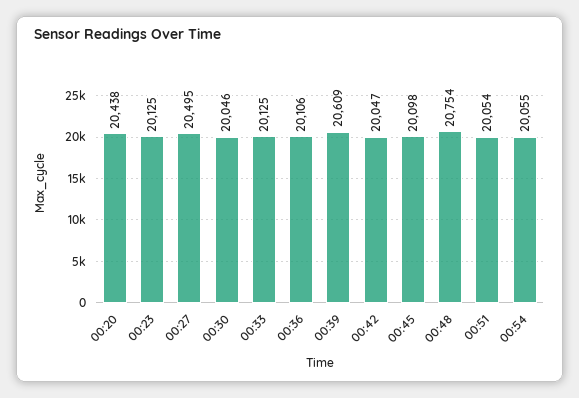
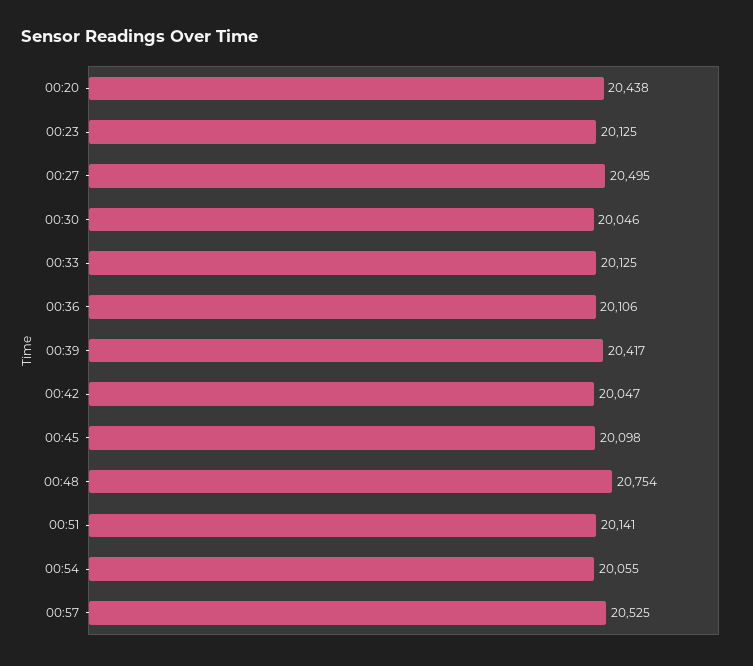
00:39: 20609 -> 20417
00:51: 20054 -> 20141
00:57: none -> 20525

